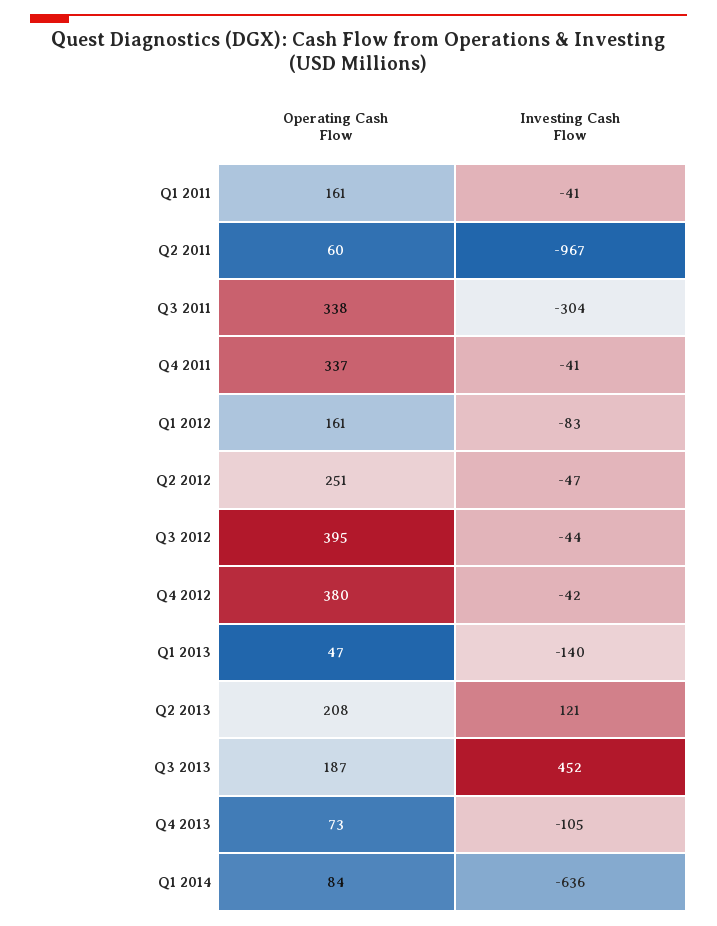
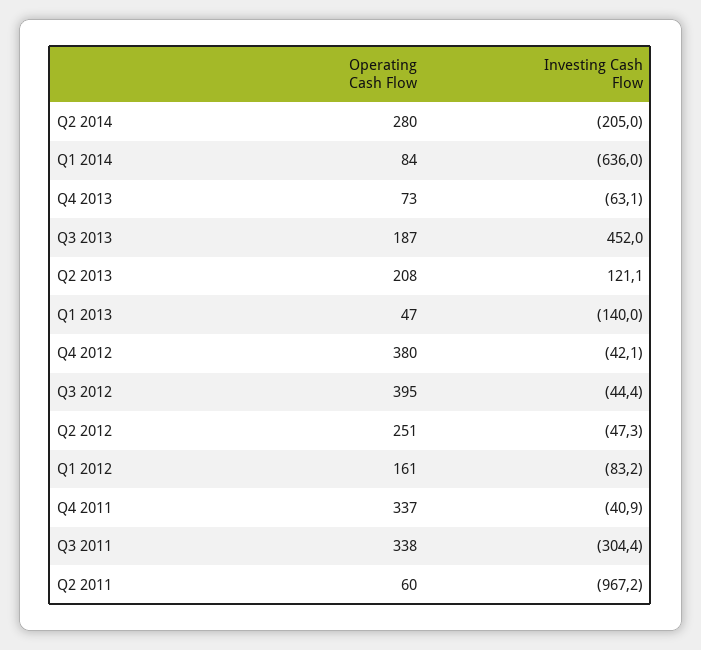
Operating Cash Flow, Q1 2011: 161 -> none
Investing Cash Flow, Q1 2011: -41 -> none
Investing Cash Flow, Q4 2013: -105 -> -63.1
Operating Cash Flow, Q2 2014: none -> 280
Investing Cash Flow, Q2 2014: none -> -205

